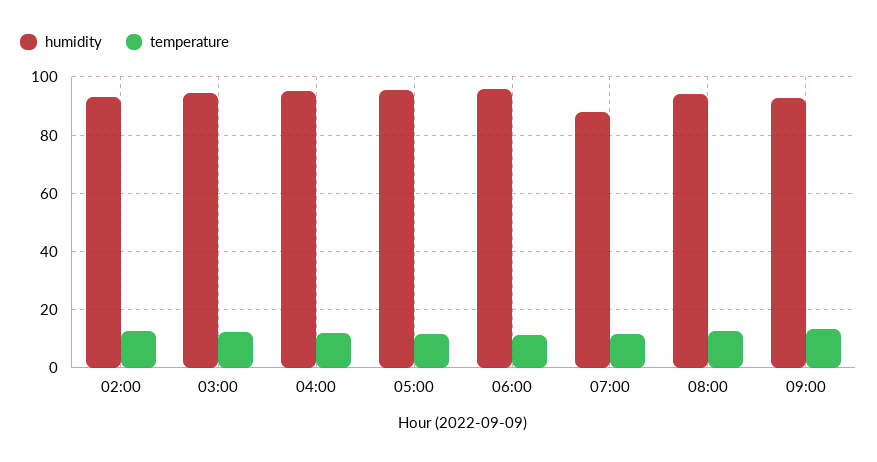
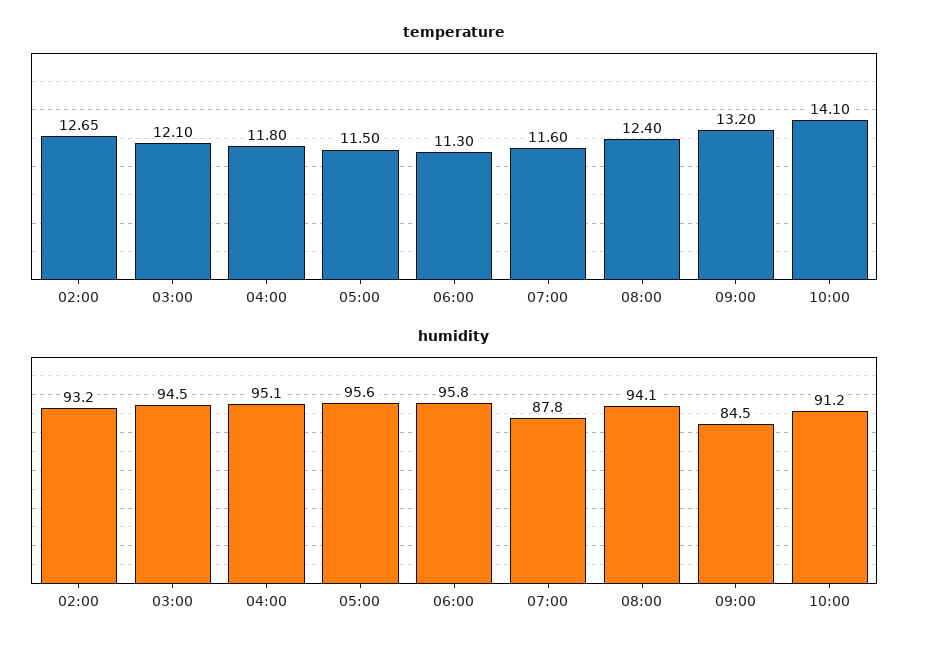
humidity, 09:00: 92.5 -> 84.5
temperature, 10:00: none -> 14.1
humidity, 10:00: none -> 91.2

